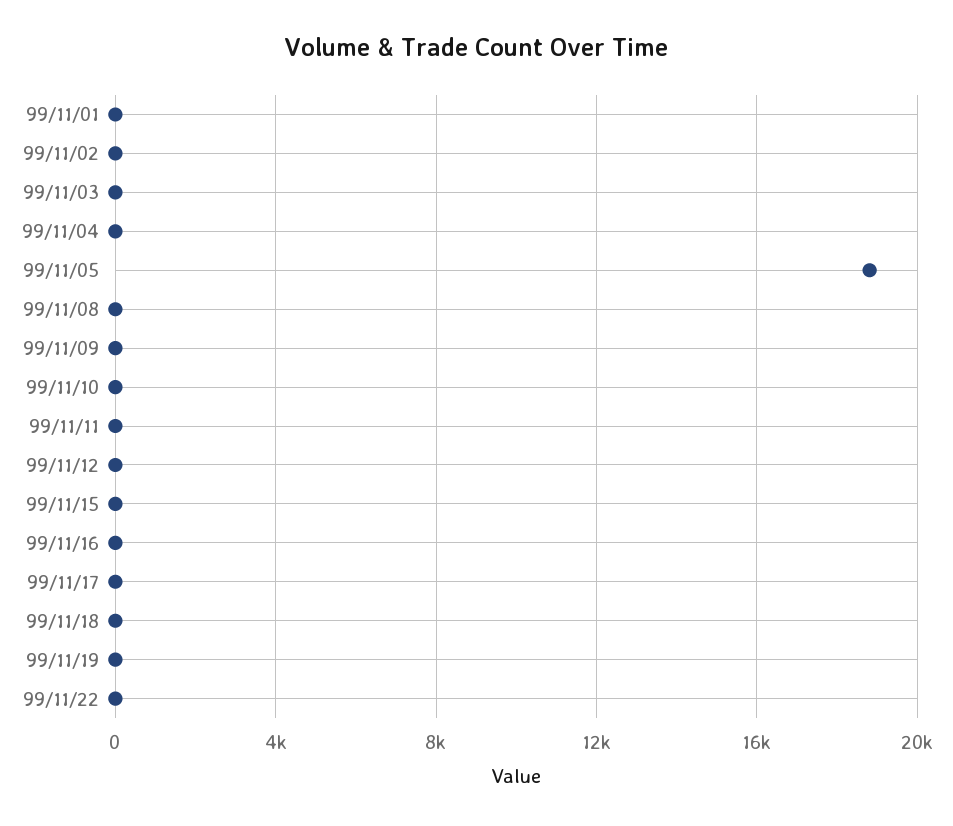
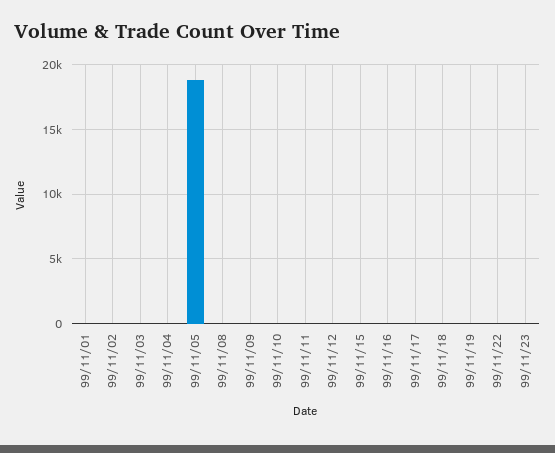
99/11/23: none -> 0

